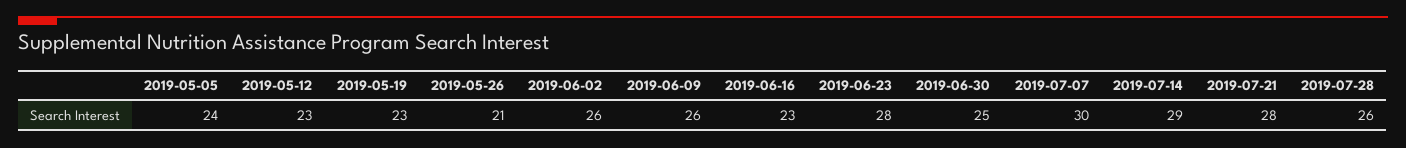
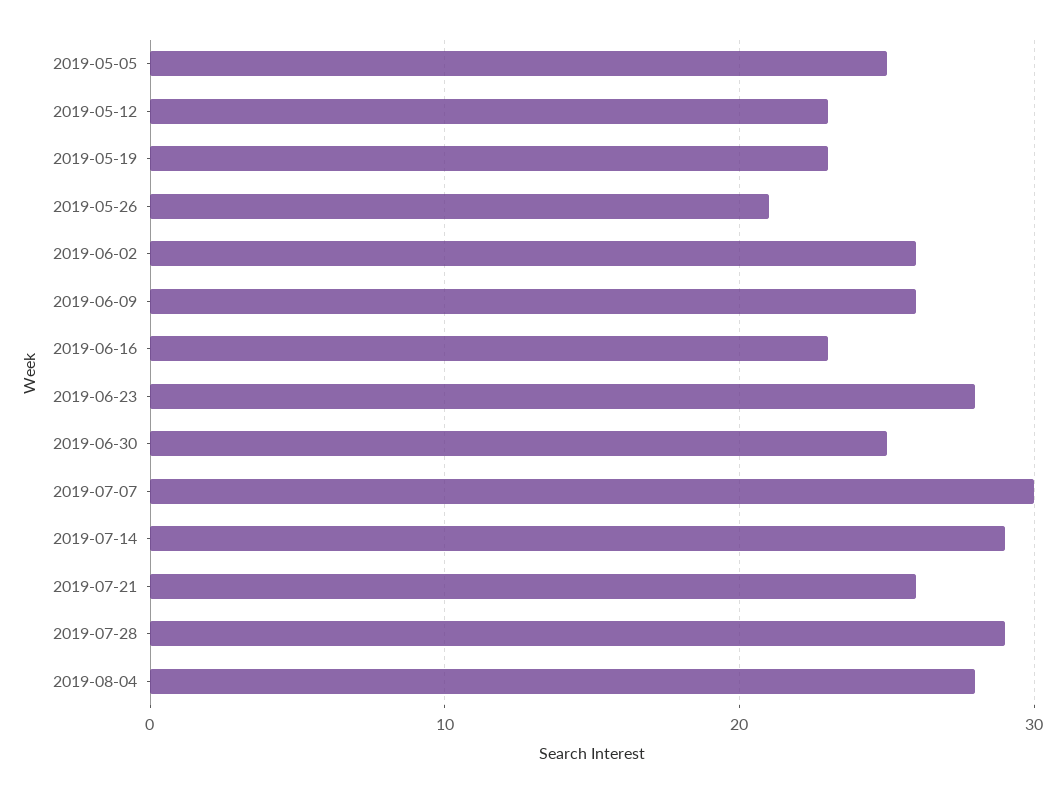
2019-05-05: 24 -> 25
2019-07-21: 28 -> 26
2019-07-28: 26 -> 29
2019-08-04: none -> 28

